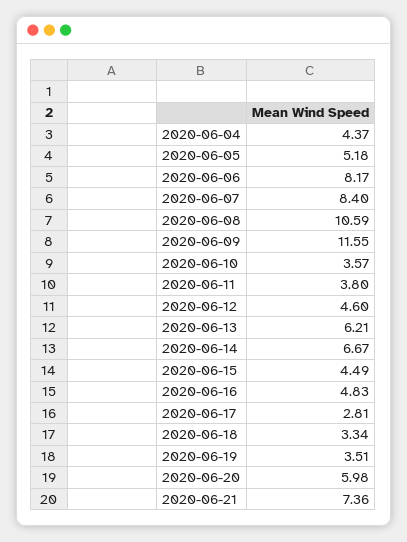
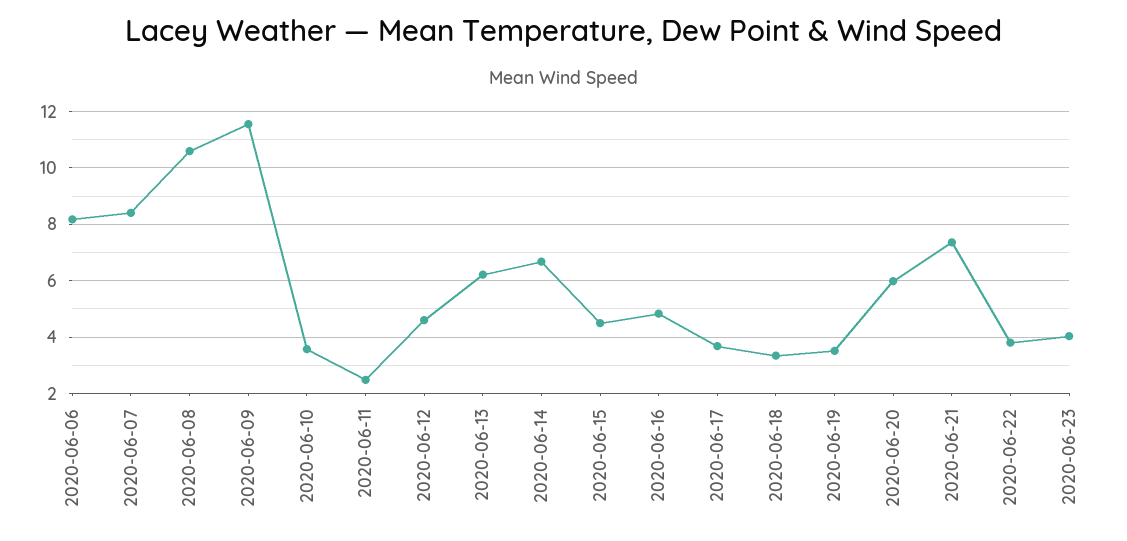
2020-06-04: 4.37 -> none
2020-06-05: 5.18 -> none
2020-06-11: 3.8 -> 2.5
2020-06-17: 2.81 -> 3.75
2020-06-22: none -> 3.75
2020-06-23: none -> 4

